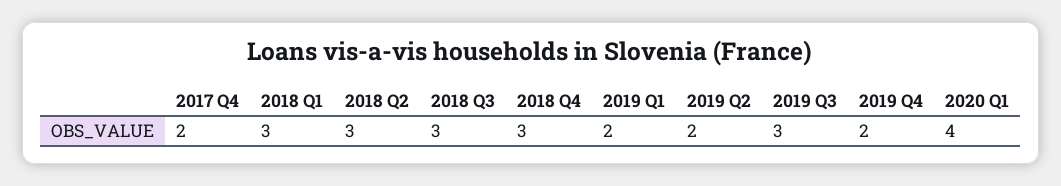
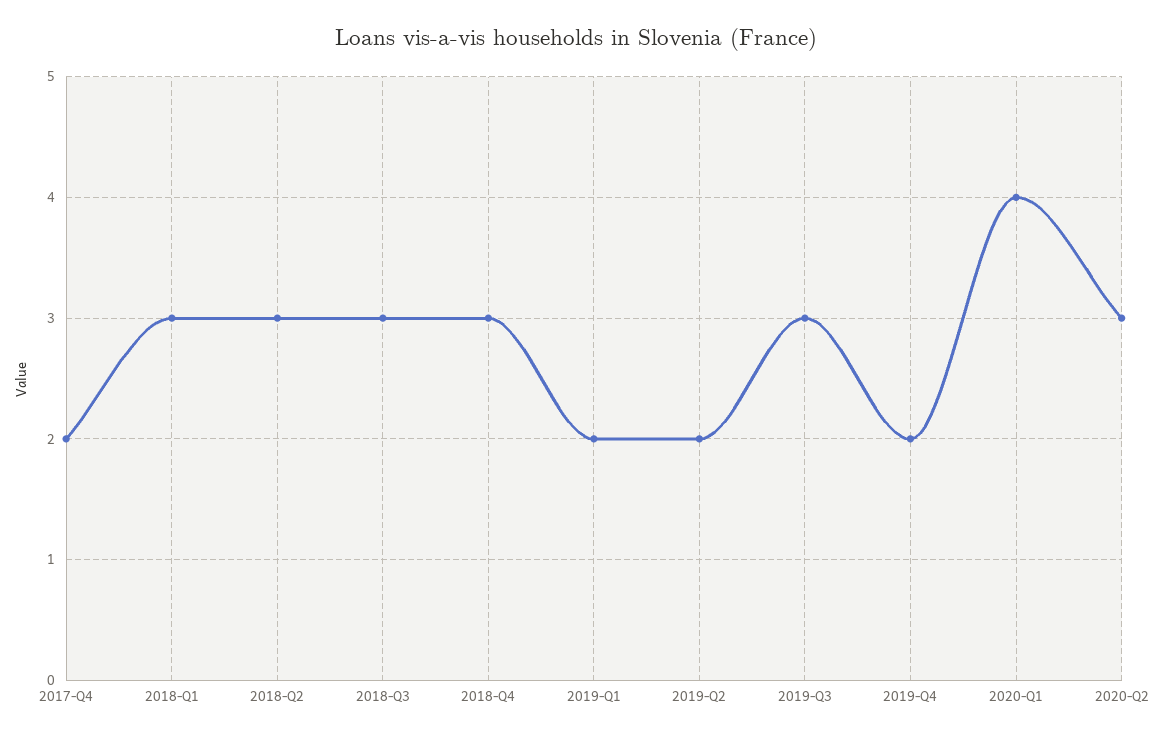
2020-Q2: none -> 3

